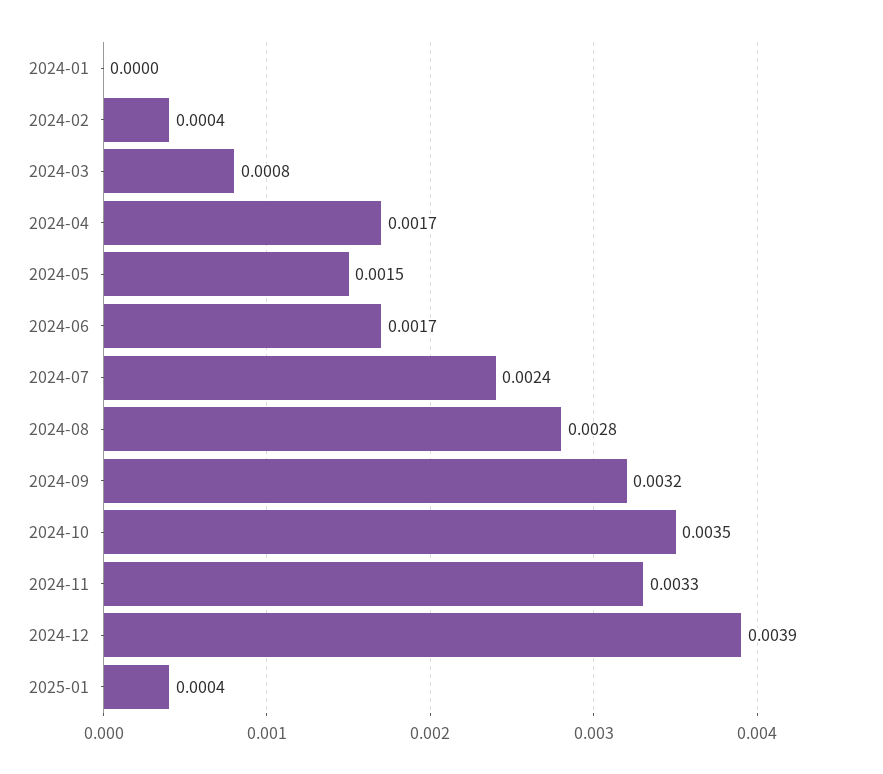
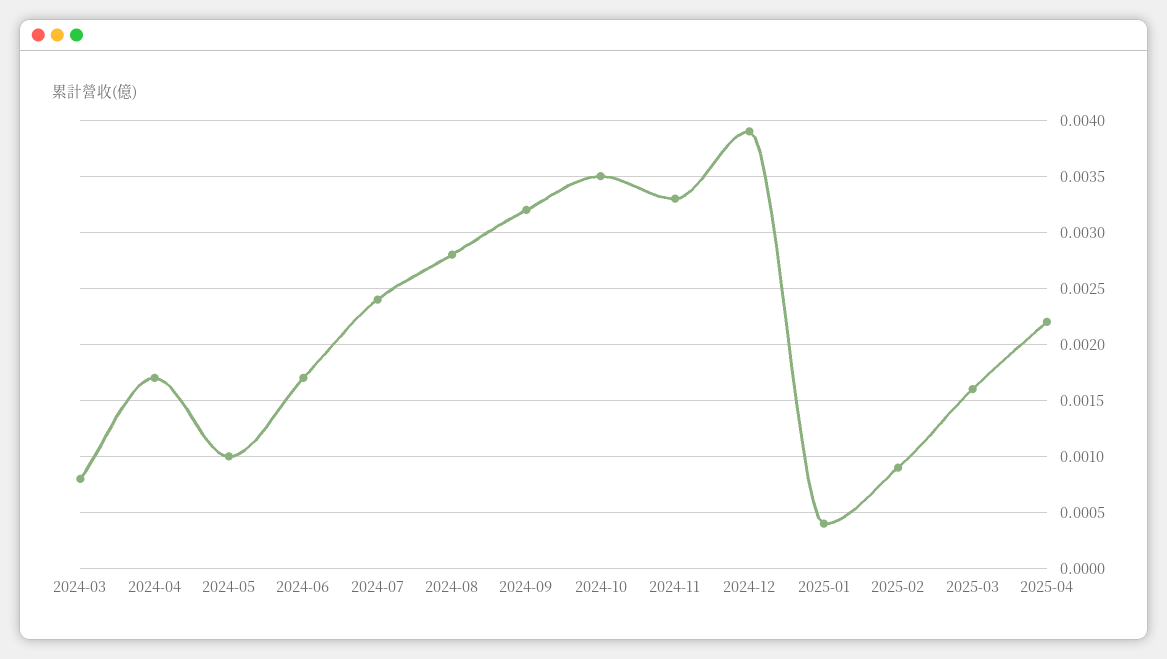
2024-01: 0 -> none
2024-02: 0.0004 -> none
2024-05: 0.0015 -> 0.001
2025-02: none -> 0.0009
2025-03: none -> 0.0016
2025-04: none -> 0.0022

